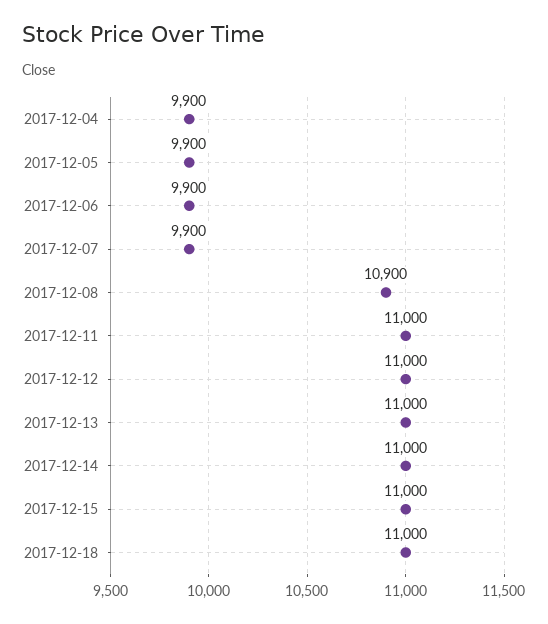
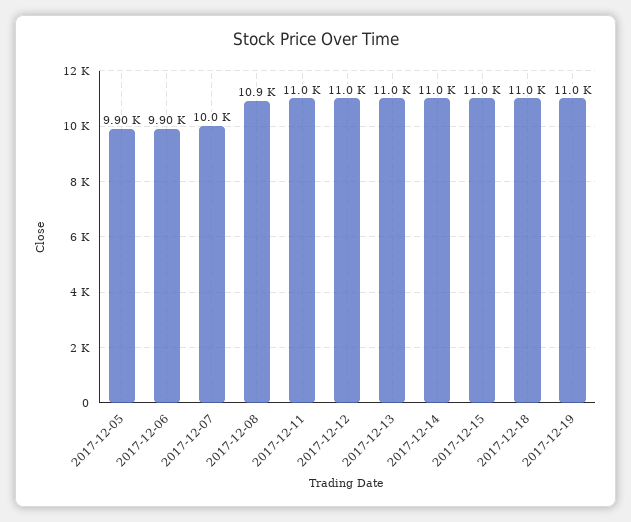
2017-12-04: 9900 -> none
2017-12-07: 9900 -> 10000
2017-12-19: none -> 11000

